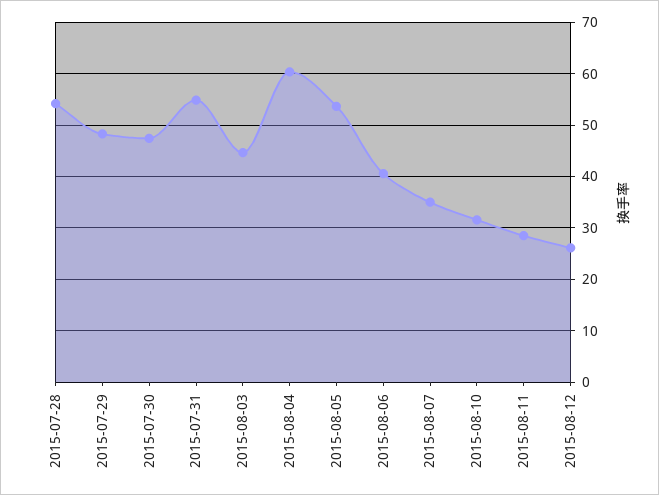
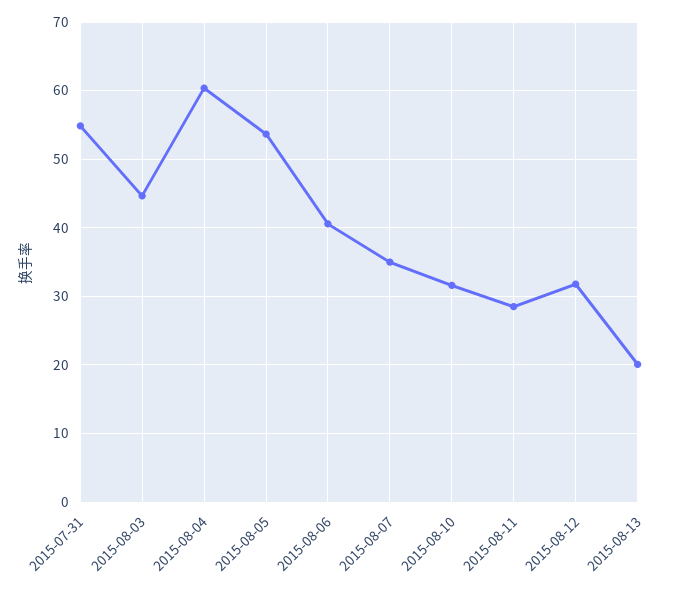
2015-07-28: 54 -> none
2015-07-29: 48 -> none
2015-07-30: 48 -> none
2015-08-12: 26 -> 32
2015-08-13: none -> 20

